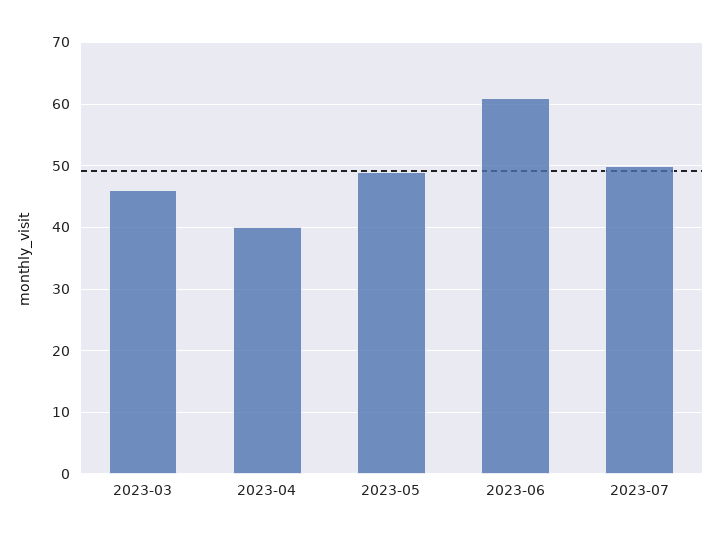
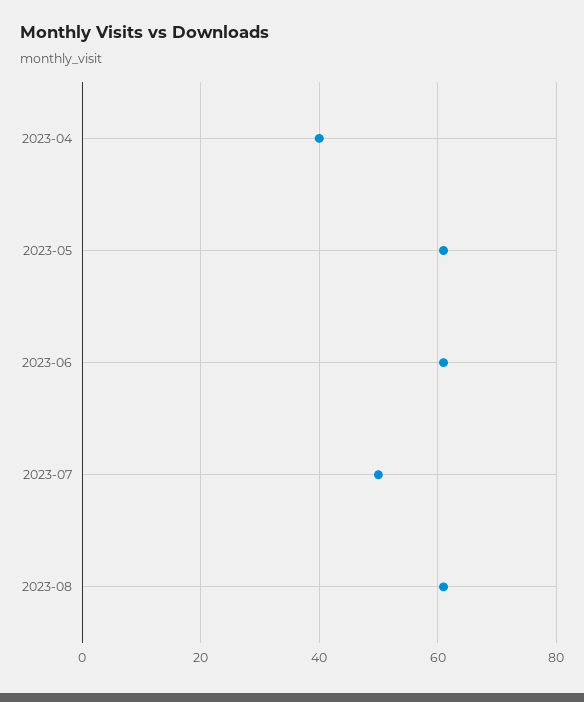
2023-03: 46 -> none
2023-05: 49 -> 60
2023-08: none -> 60

